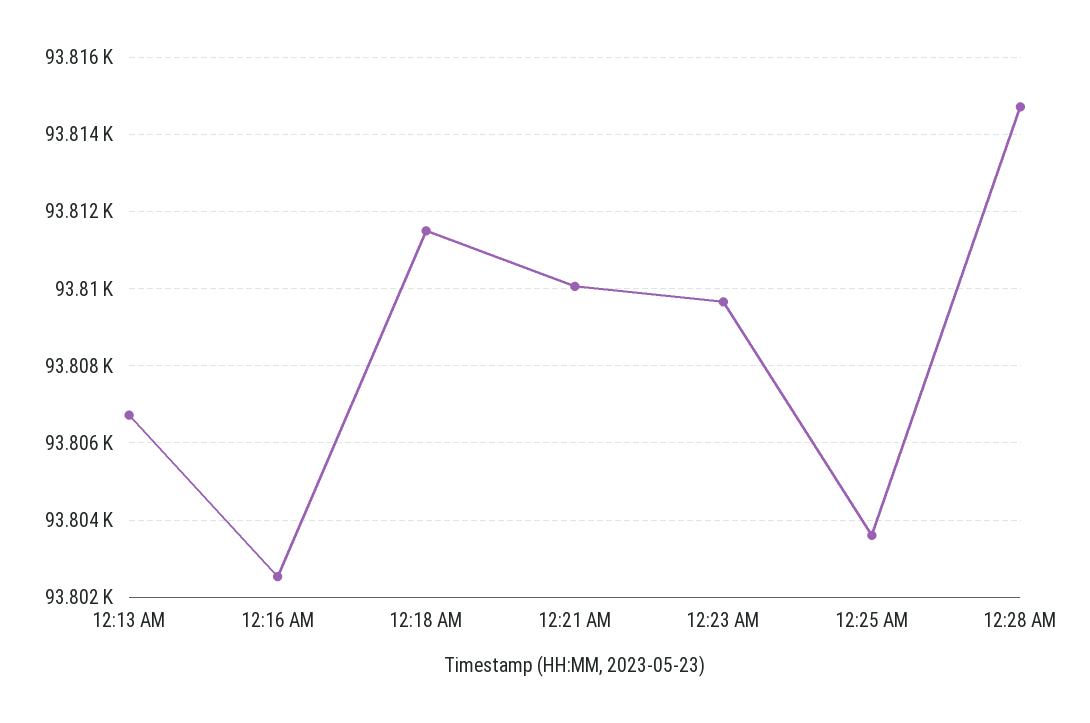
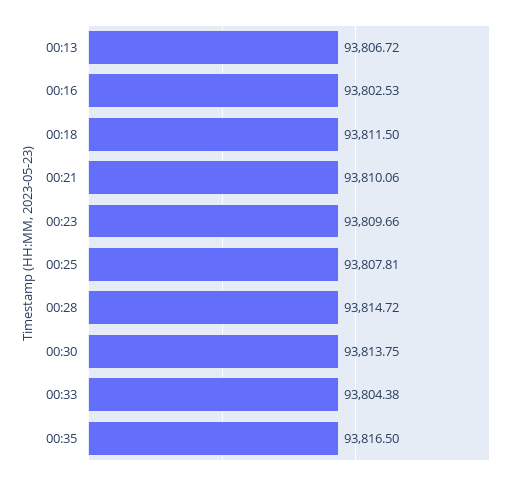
12:25 AM: 93803.6 -> 93807.81
00:30: none -> 93813.75
00:33: none -> 93804.38
00:35: none -> 93816.5

